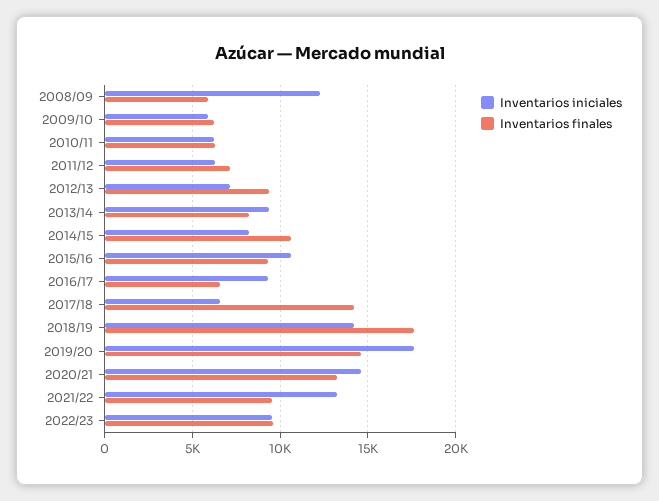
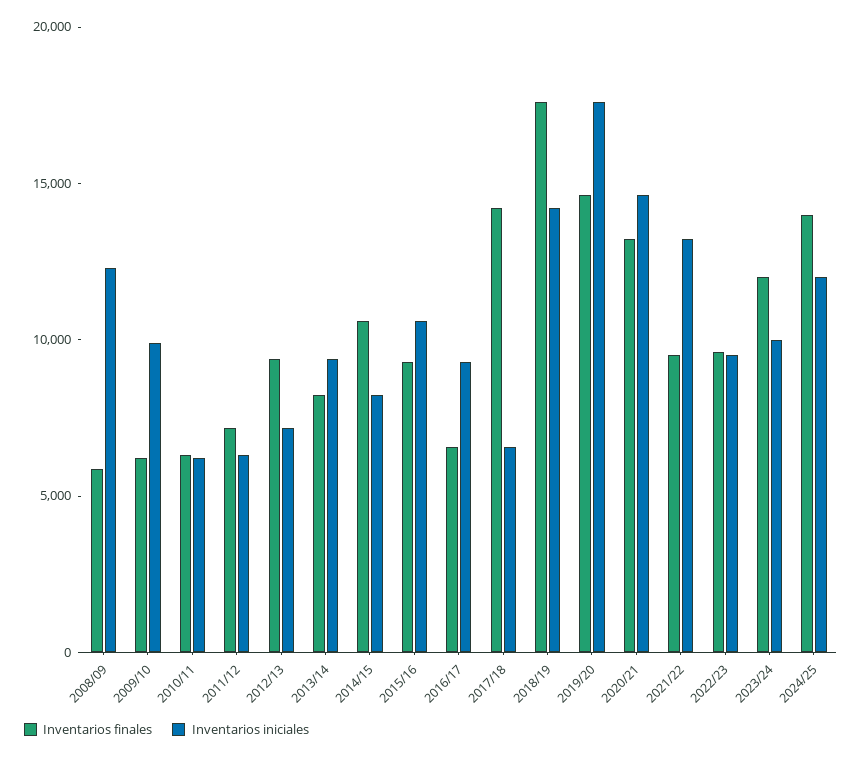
Inventarios iniciales, 2009/10: 6000 -> 10000
Inventarios finales, 2023/24: none -> 12000
Inventarios iniciales, 2023/24: none -> 10000
Inventarios finales, 2024/25: none -> 14000
Inventarios iniciales, 2024/25: none -> 12000

